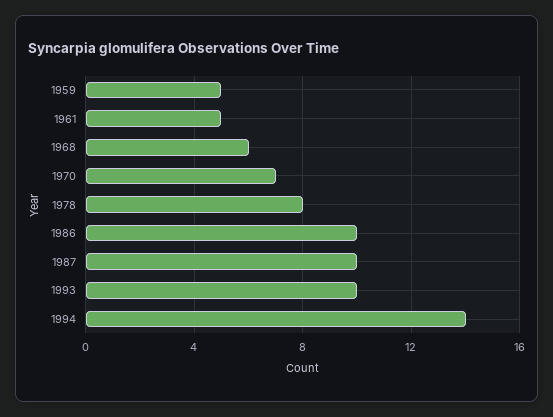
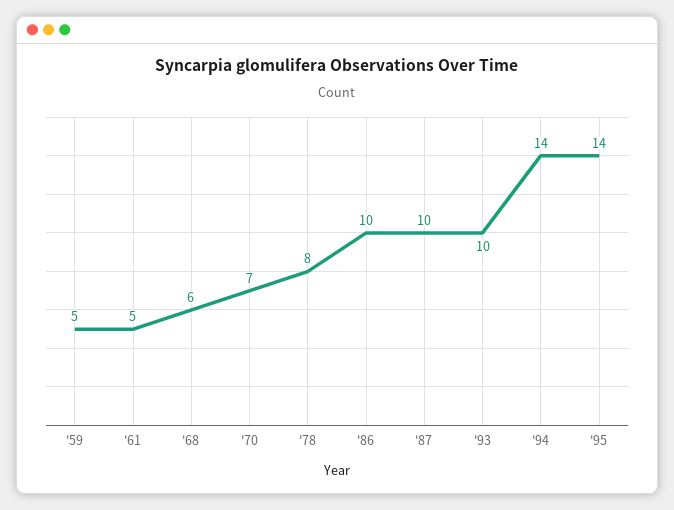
'95: none -> 14

